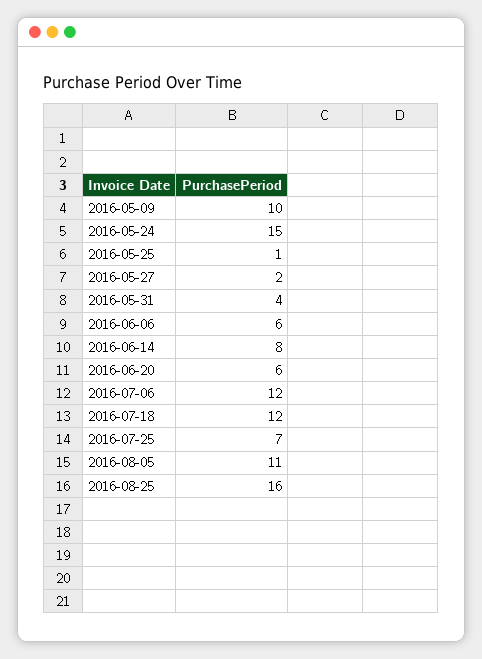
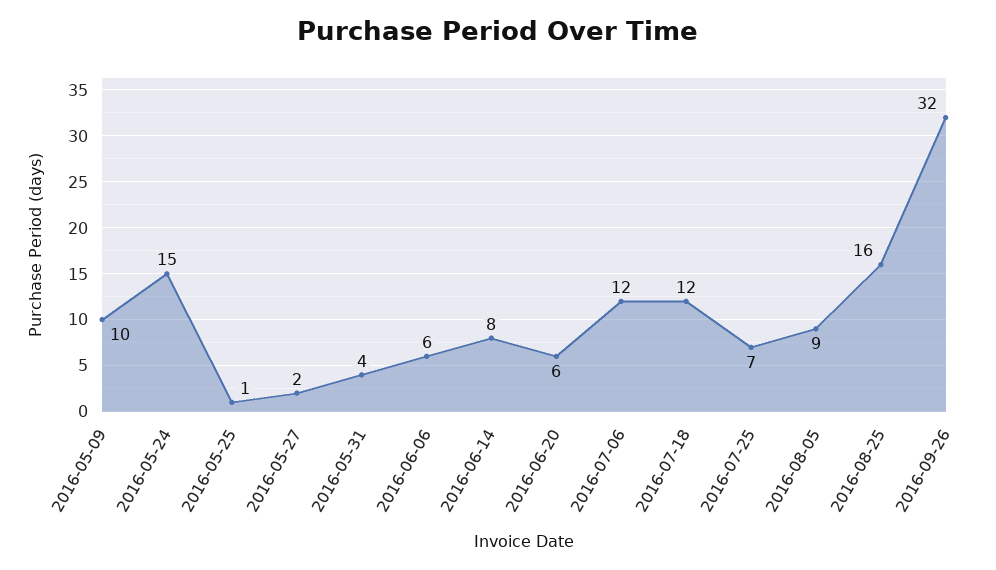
2016-08-05: 11 -> 9
2016-09-26: none -> 32

